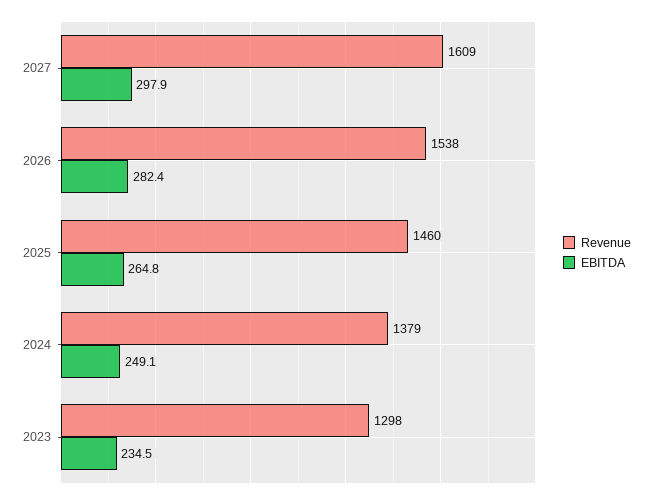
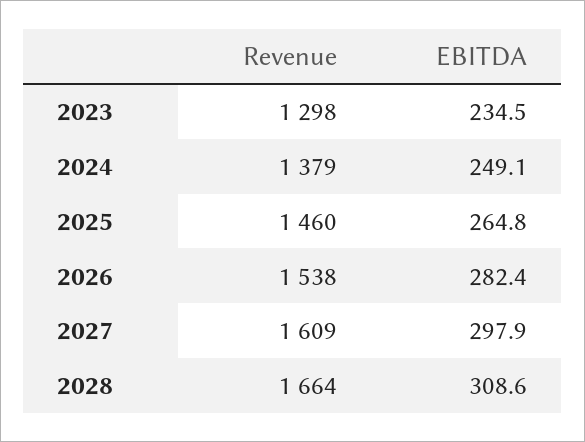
Revenue, 2028: none -> 1664
EBITDA, 2028: none -> 308.6

